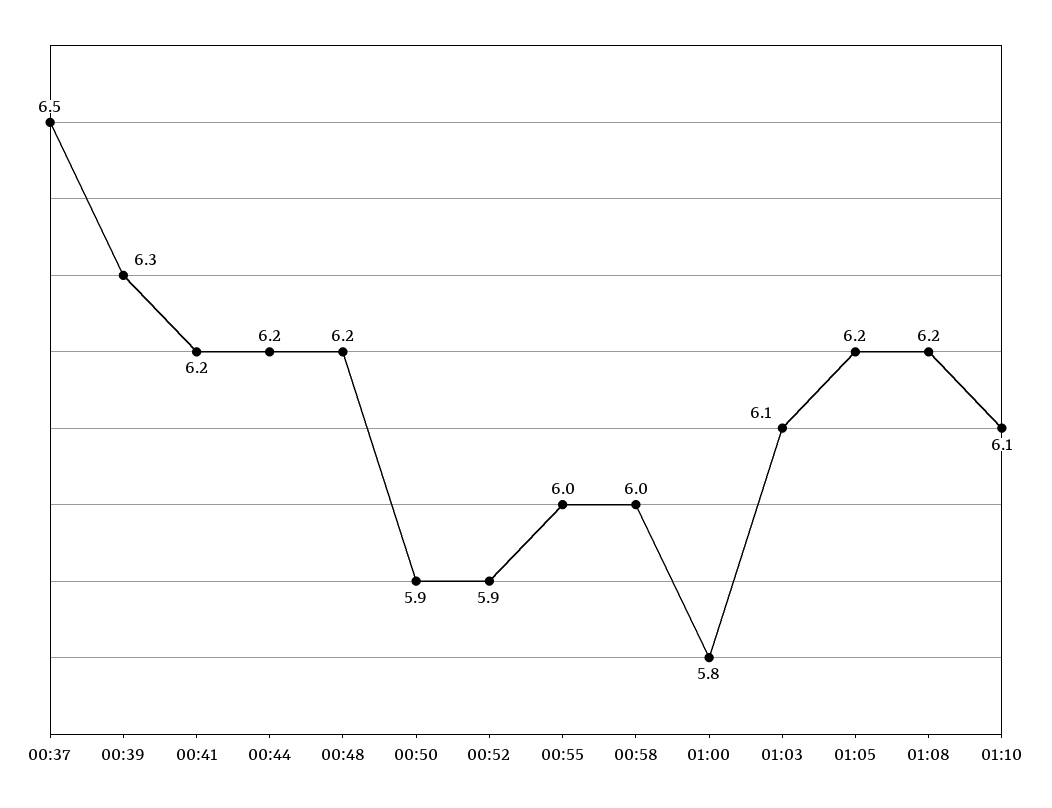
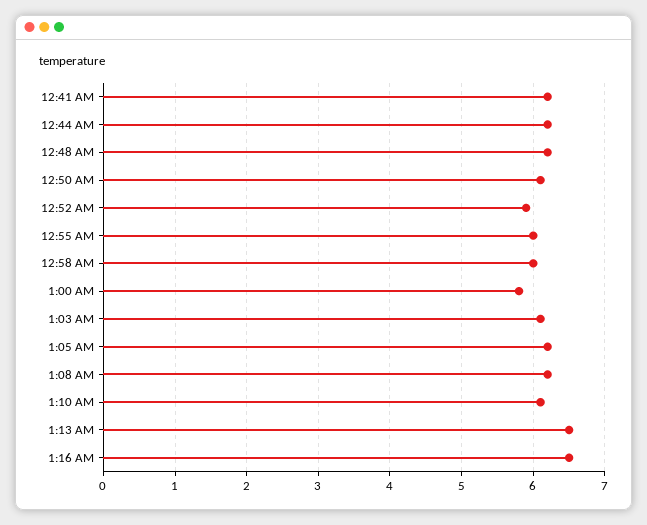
00:37: 6.5 -> none
00:39: 6.3 -> none
00:50: 5.9 -> 6.1
1:13 AM: none -> 6.5
1:16 AM: none -> 6.5

